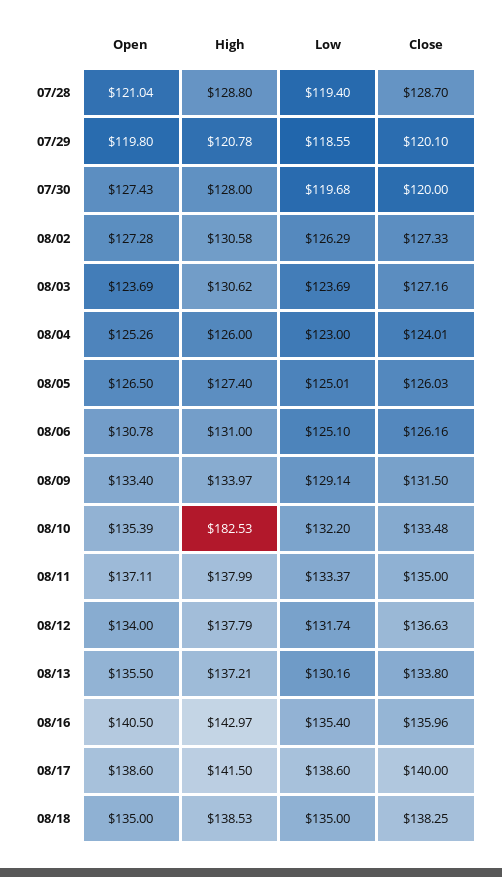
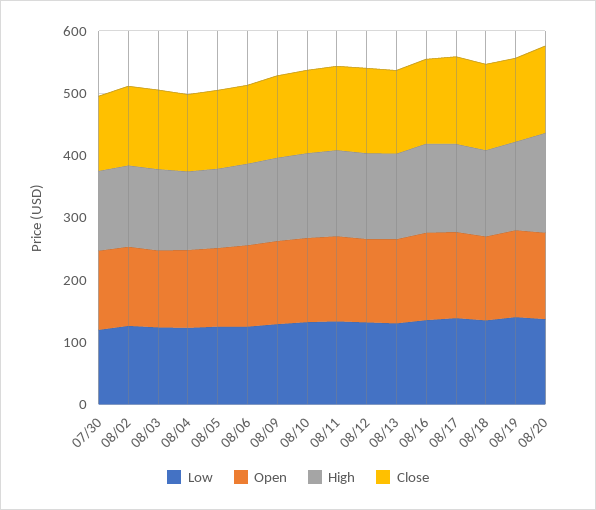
Open, 07/28: 121.04 -> none
High, 07/28: 128.8 -> none
Low, 07/28: 119.4 -> none
Close, 07/28: 128.7 -> none
Open, 07/29: 119.8 -> none
High, 07/29: 120.78 -> none
Low, 07/29: 118.55 -> none
Close, 07/29: 120.1 -> none
High, 08/10: 182.53 -> 140
Low, 08/19: none -> 140
Open, 08/19: none -> 140
High, 08/19: none -> 140
Close, 08/19: none -> 140
Low, 08/20: none -> 140
Open, 08/20: none -> 140
High, 08/20: none -> 160
Close, 08/20: none -> 140

